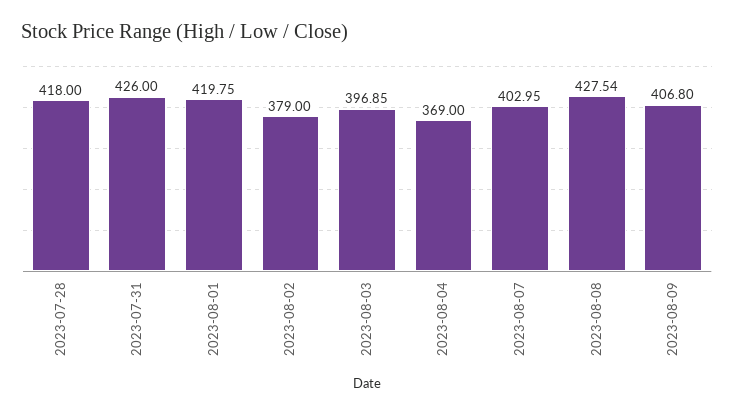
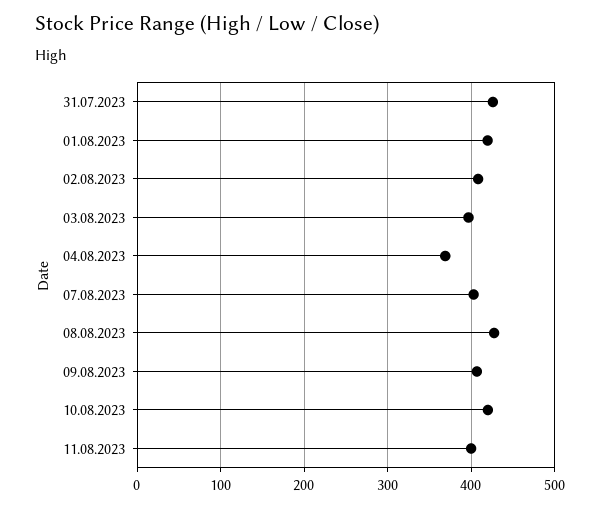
2023-07-28: 418 -> none
2023-08-02: 379 -> 410
10.08.2023: none -> 420
11.08.2023: none -> 400

